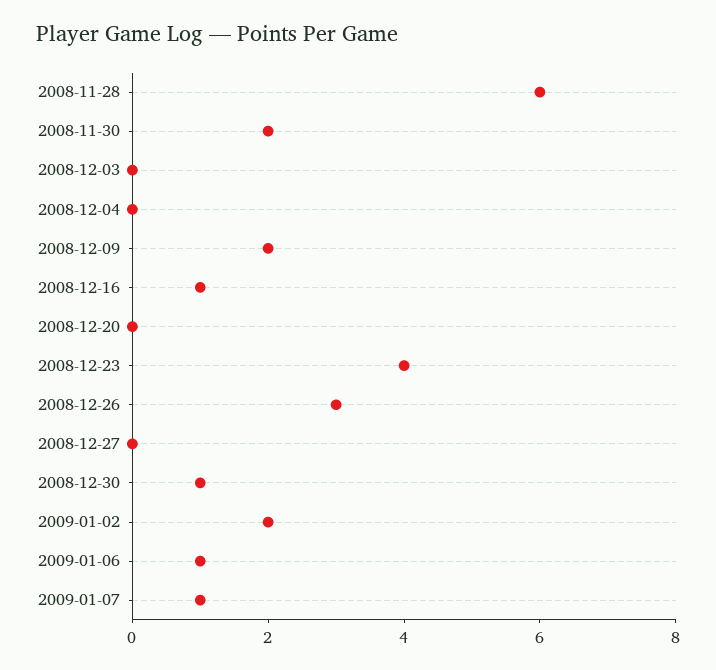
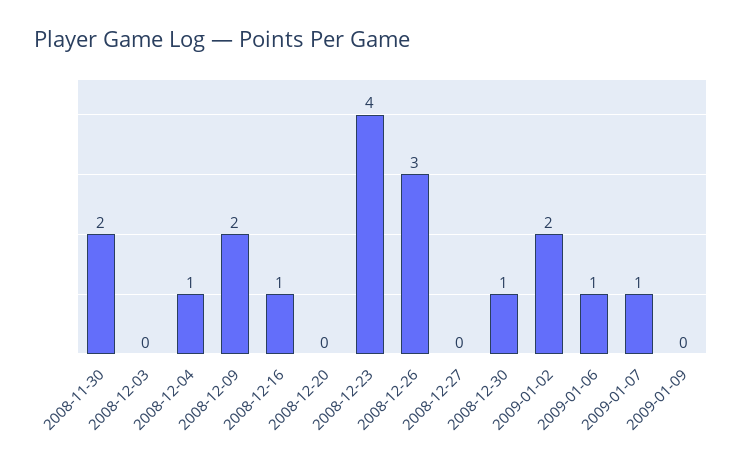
2008-11-28: 6 -> none
2008-12-04: 0 -> 1
2009-01-09: none -> 0

